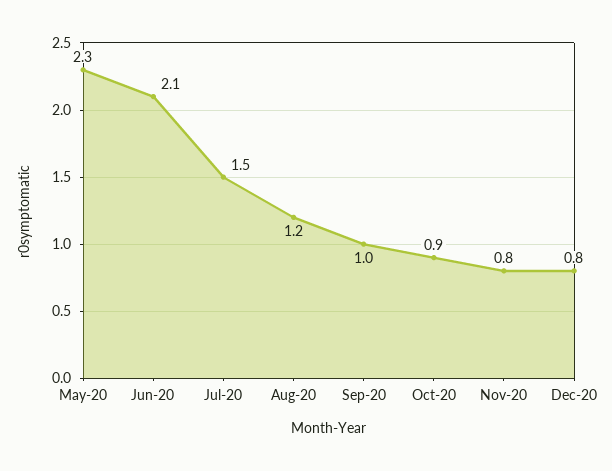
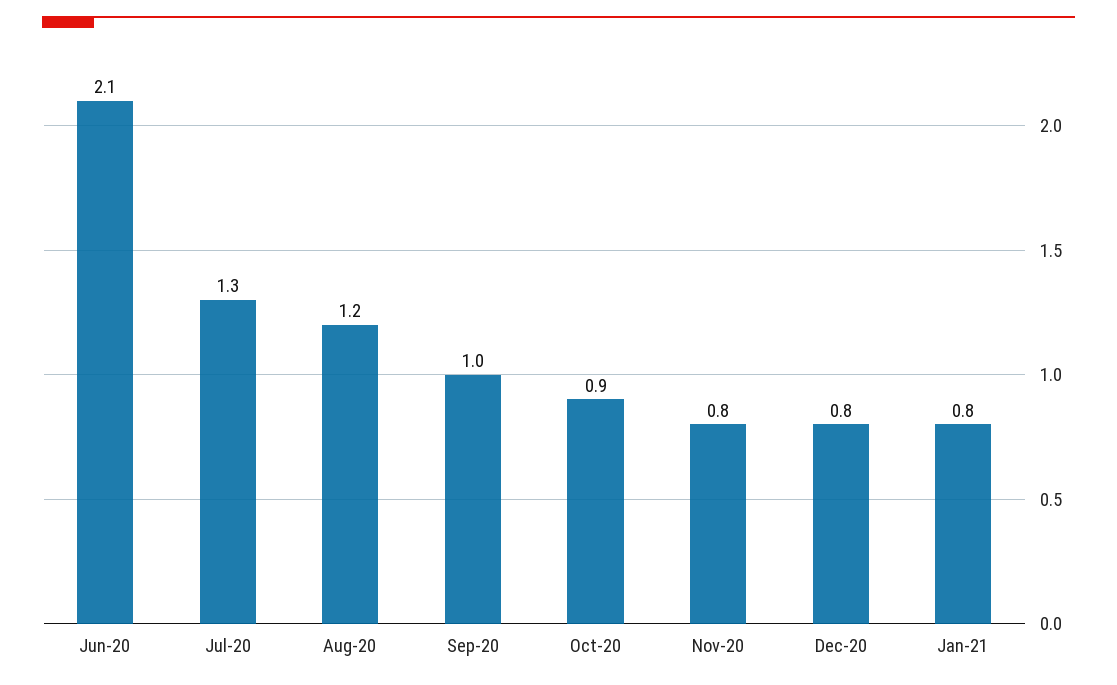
May-20: 2.3 -> none
Jul-20: 1.5 -> 1.3
Jan-21: none -> 0.8

